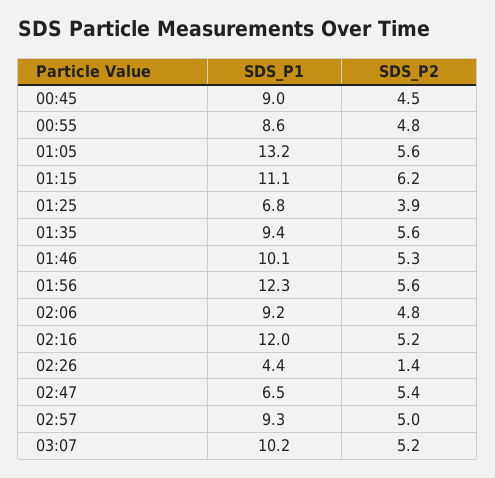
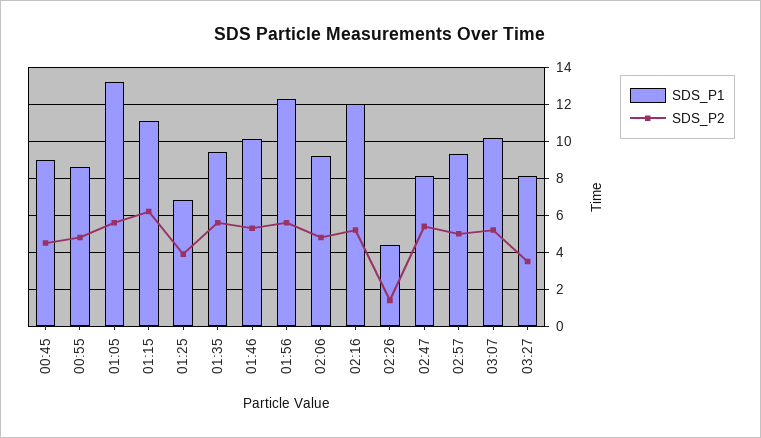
SDS_P1, 02:47: 6.5 -> 8
SDS_P1, 03:27: none -> 8
SDS_P2, 03:27: none -> 3.5

